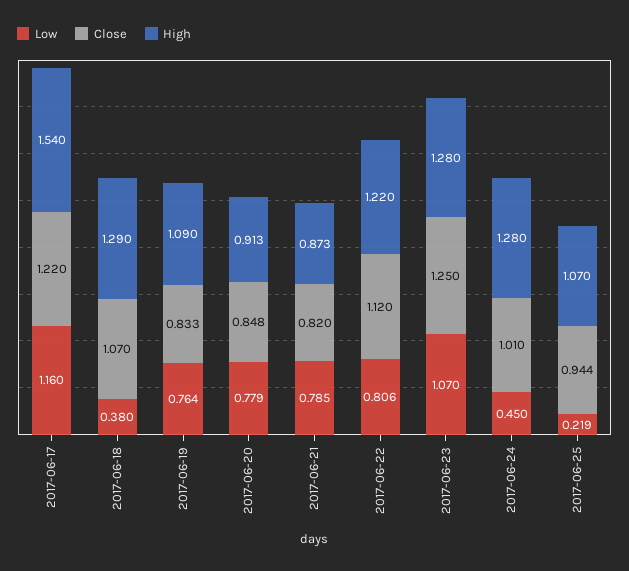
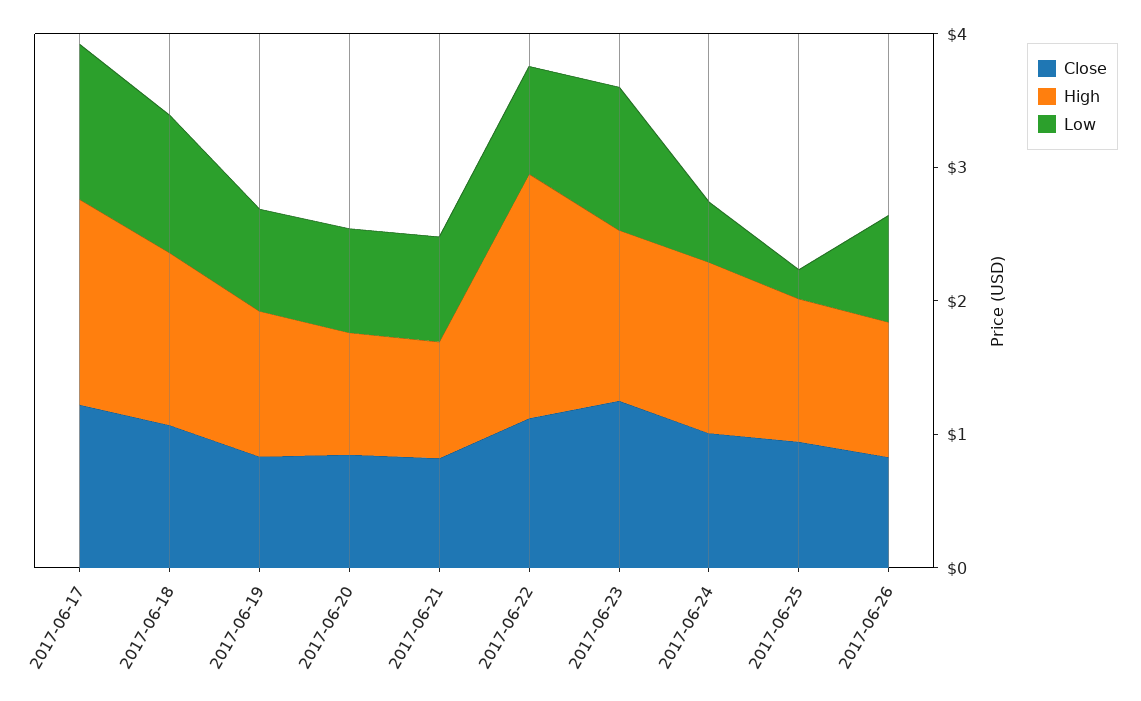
Low, 2017-06-18: 0.38 -> 1
High, 2017-06-22: 1.22 -> 1.8
Close, 2017-06-26: none -> 0.8
High, 2017-06-26: none -> 1
Low, 2017-06-26: none -> 0.8

